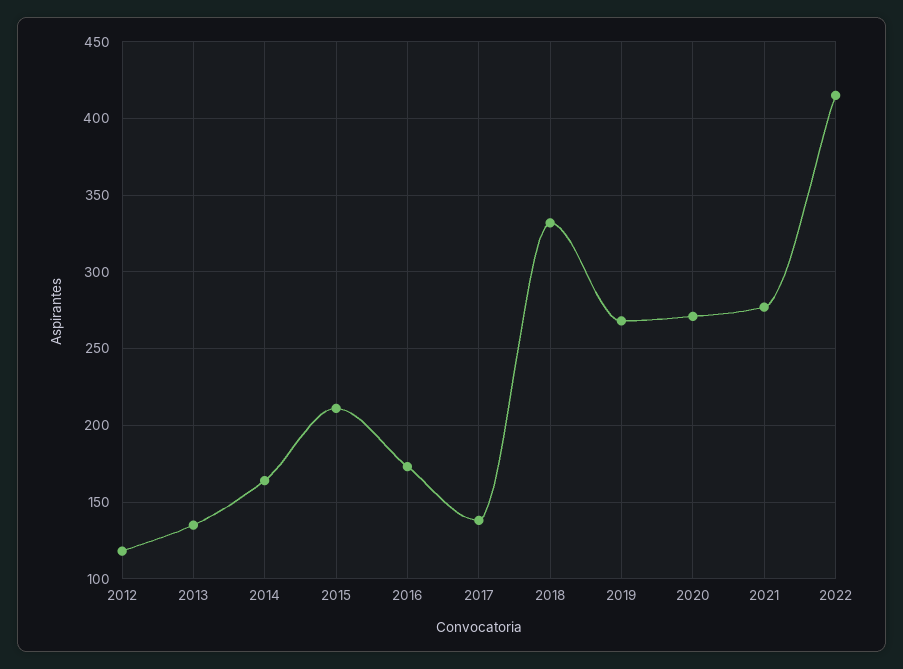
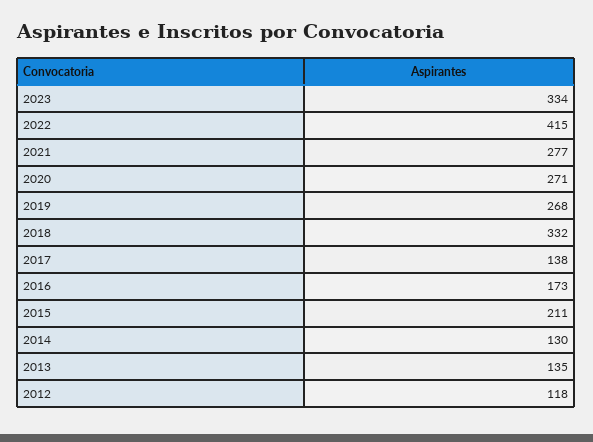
2014: 165 -> 130
2023: none -> 334

